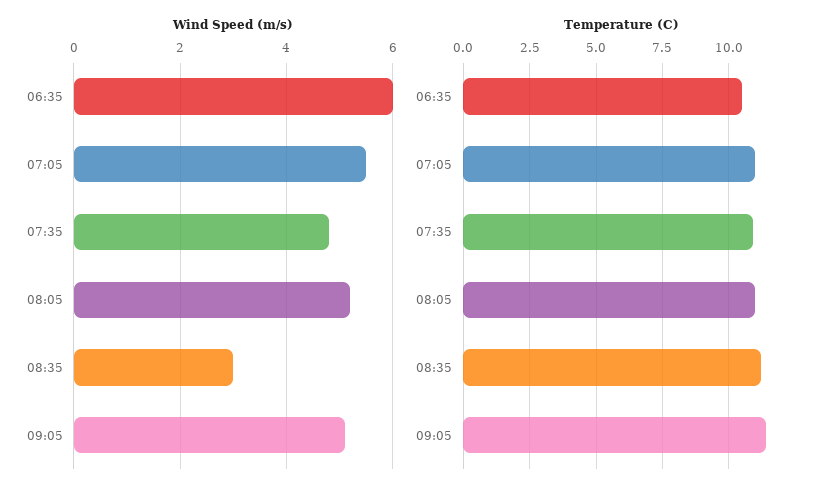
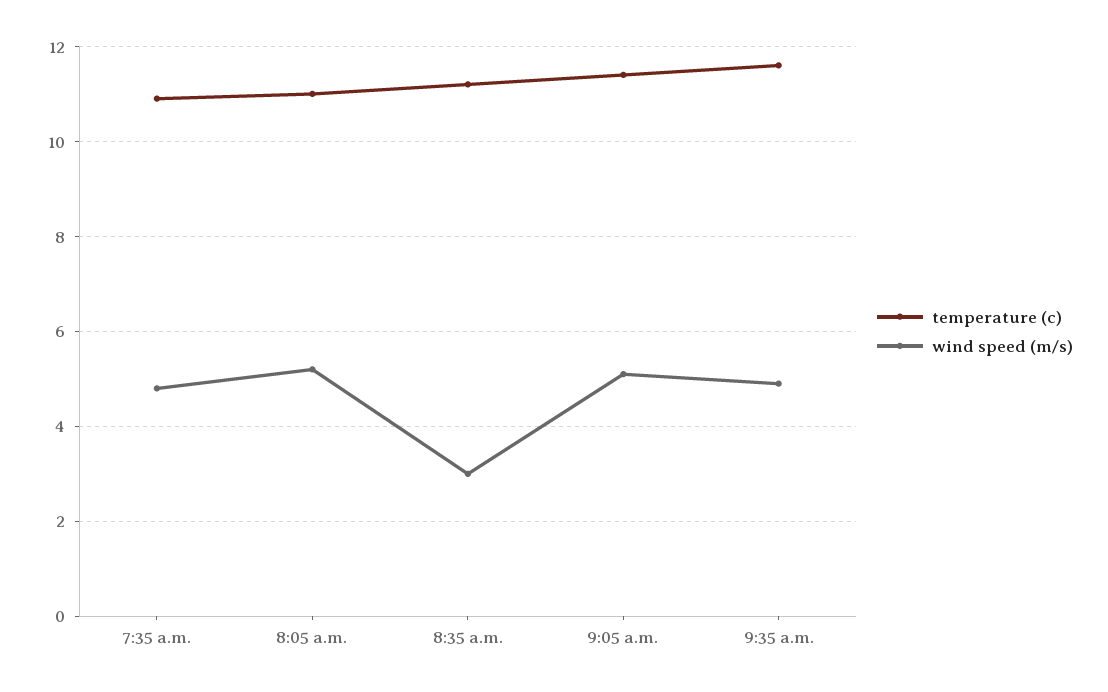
Wind Speed (m/s), 06:35: 6 -> none
Wind Speed (m/s), 07:05: 5.5 -> none
Temperature (C), 06:35: 10.5 -> none
Temperature (C), 07:05: 11 -> none
Temperature (C), 9:35 a.m.: none -> 11.5
Wind Speed (m/s), 9:35 a.m.: none -> 5

